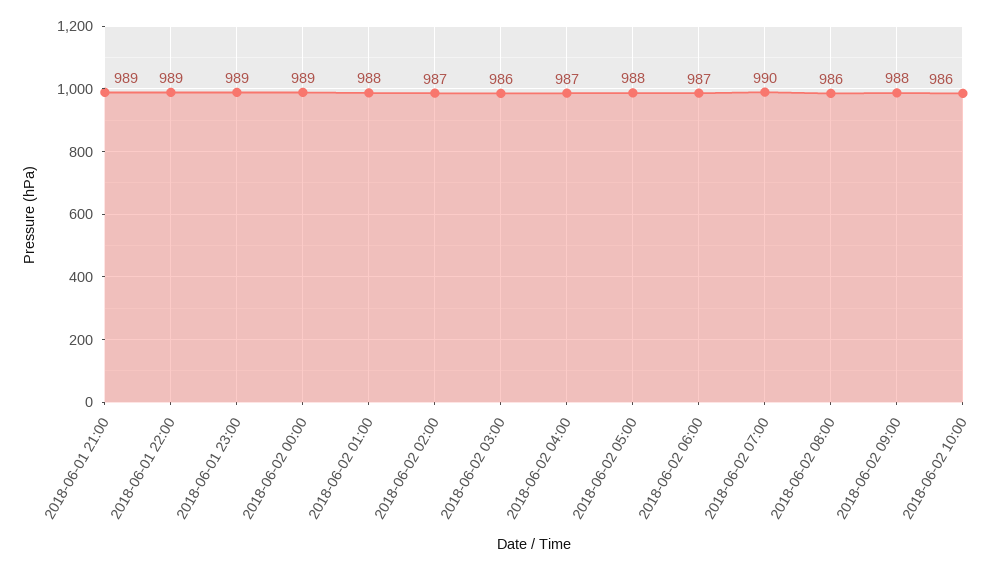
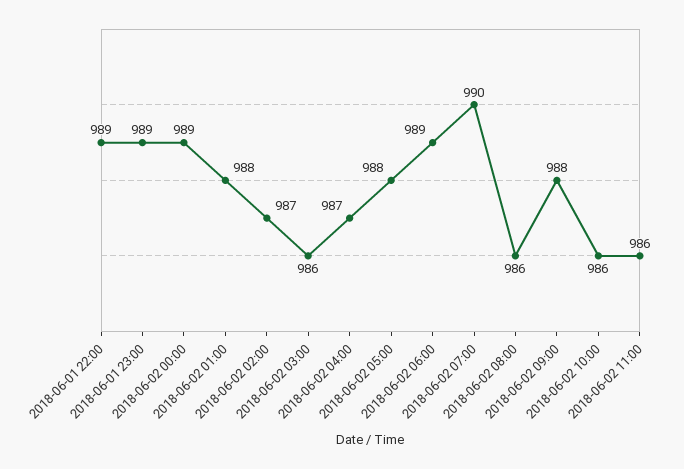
2018-06-01 21:00: 989 -> none
2018-06-02 06:00: 987 -> 989
2018-06-02 11:00: none -> 986

